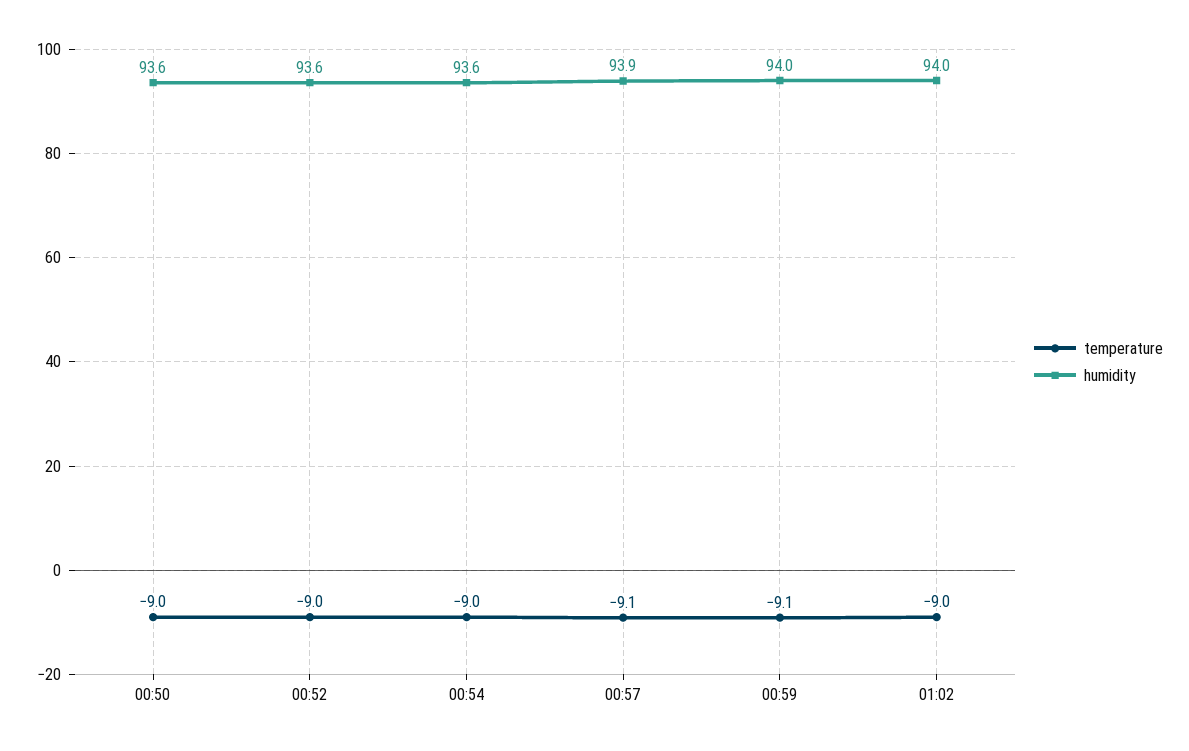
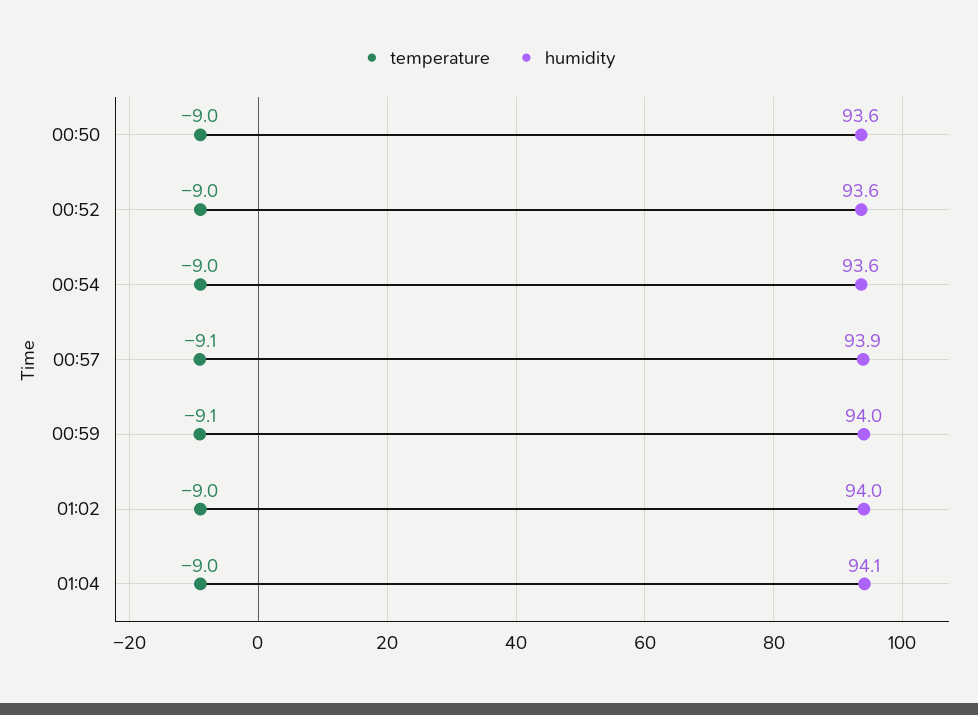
temperature, 01:04: none -> -9
humidity, 01:04: none -> 94.1

